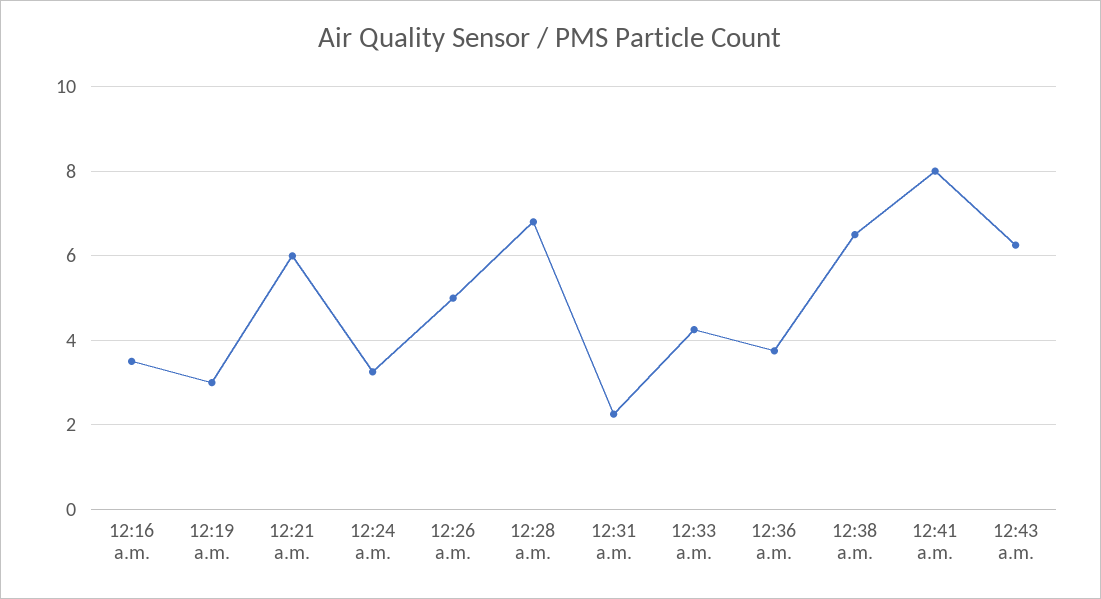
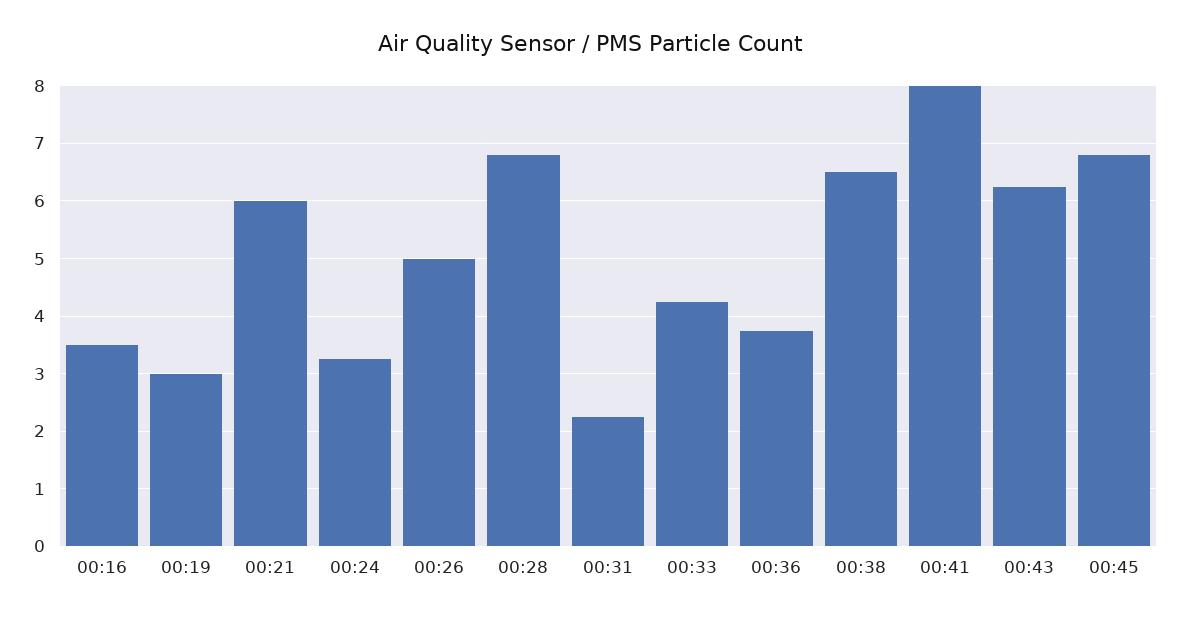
00:45: none -> 6.8

